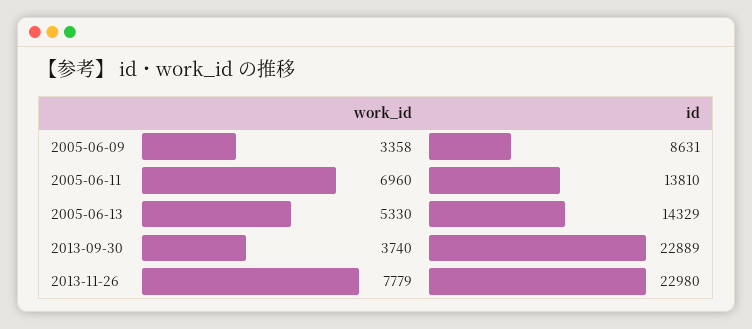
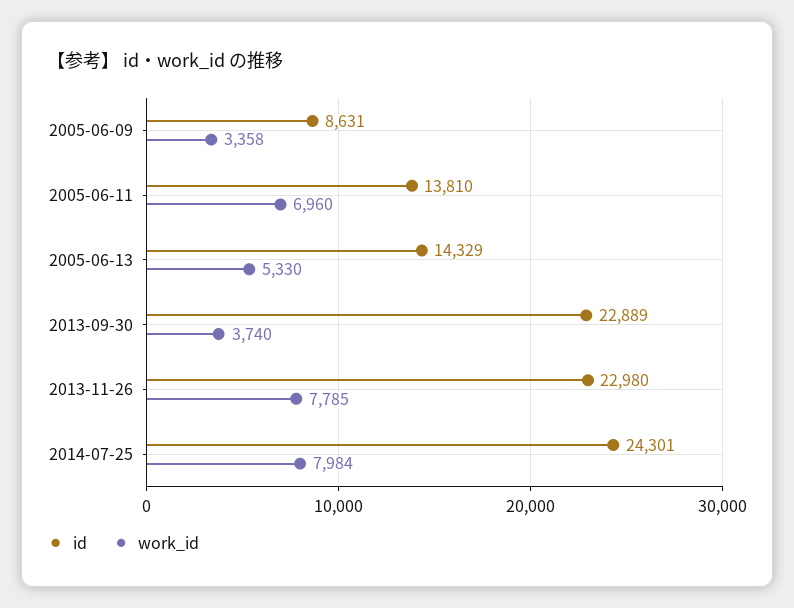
work_id, 2013-11-26: 7779 -> 7785
id, 2014-07-25: none -> 24301
work_id, 2014-07-25: none -> 7984

